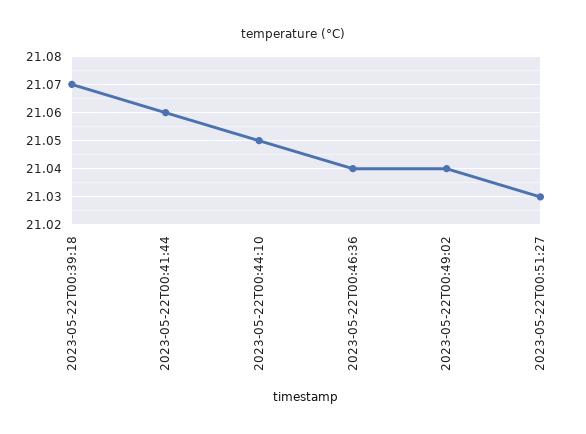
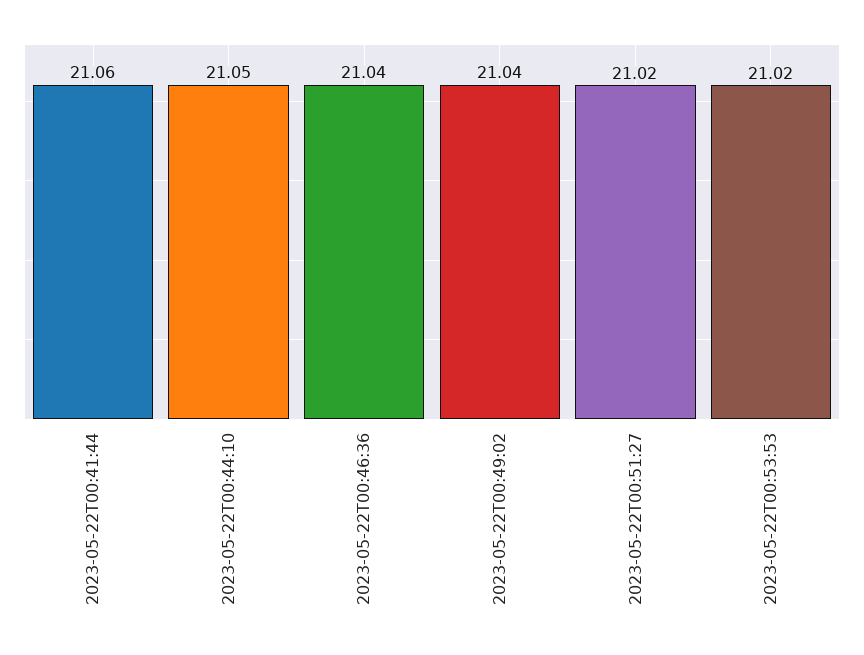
2023-05-22T00:39:18: 21.07 -> none
2023-05-22T00:51:27: 21.03 -> 21.02
2023-05-22T00:53:53: none -> 21.02

